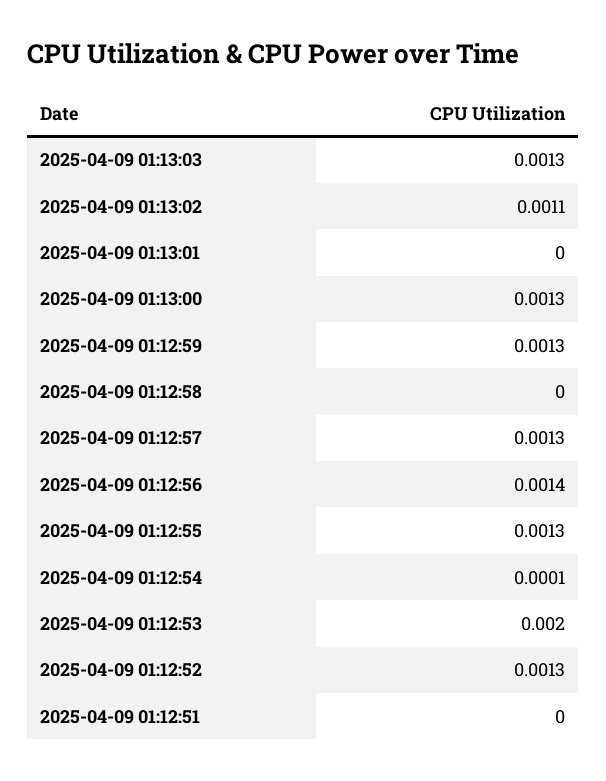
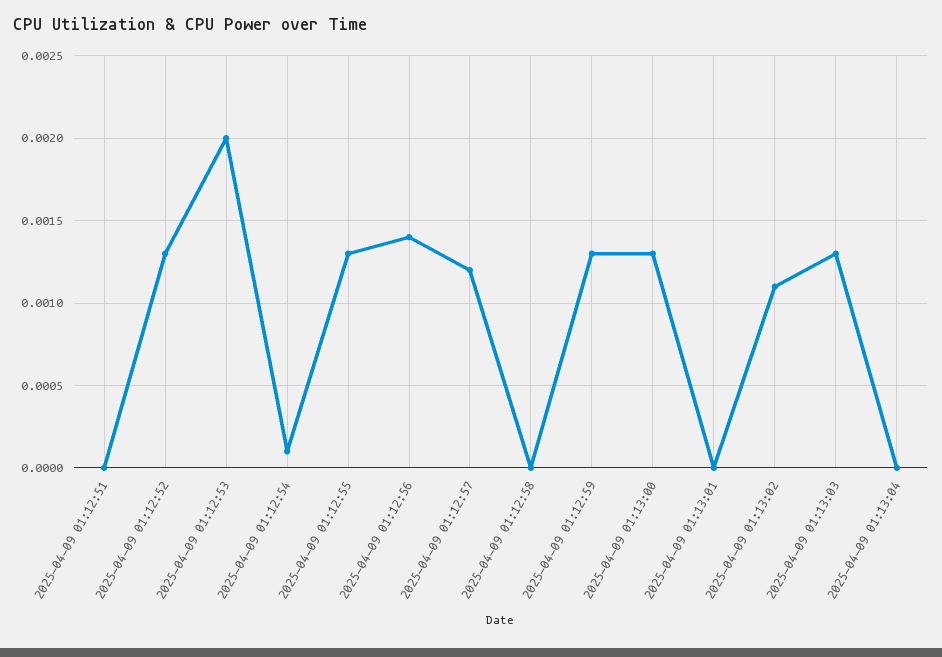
2025-04-09 01:12:57: 0.0013 -> 0.0012
2025-04-09 01:13:04: none -> 0

